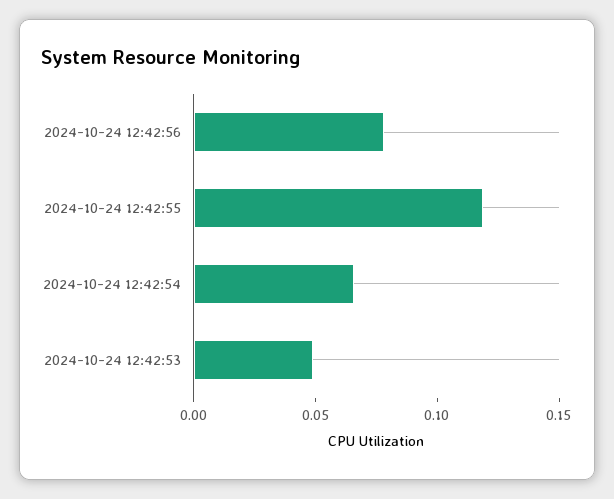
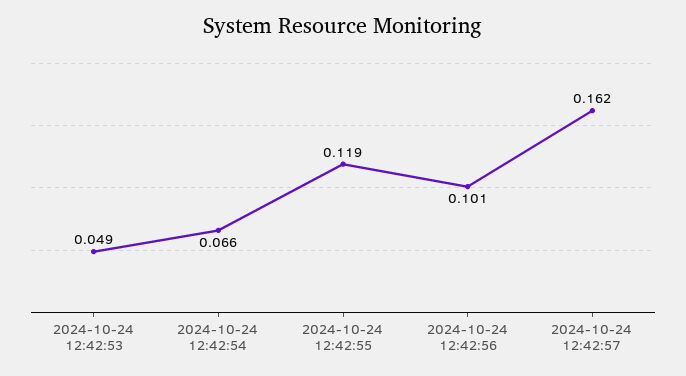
2024-10-24 12:42:56: 0.08 -> 0.101
2024-10-24 12:42:57: none -> 0.162

